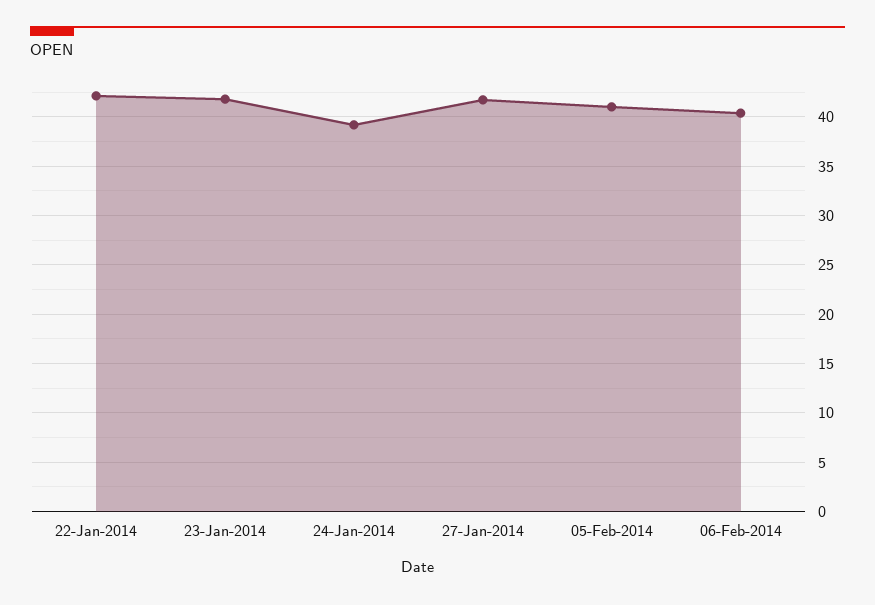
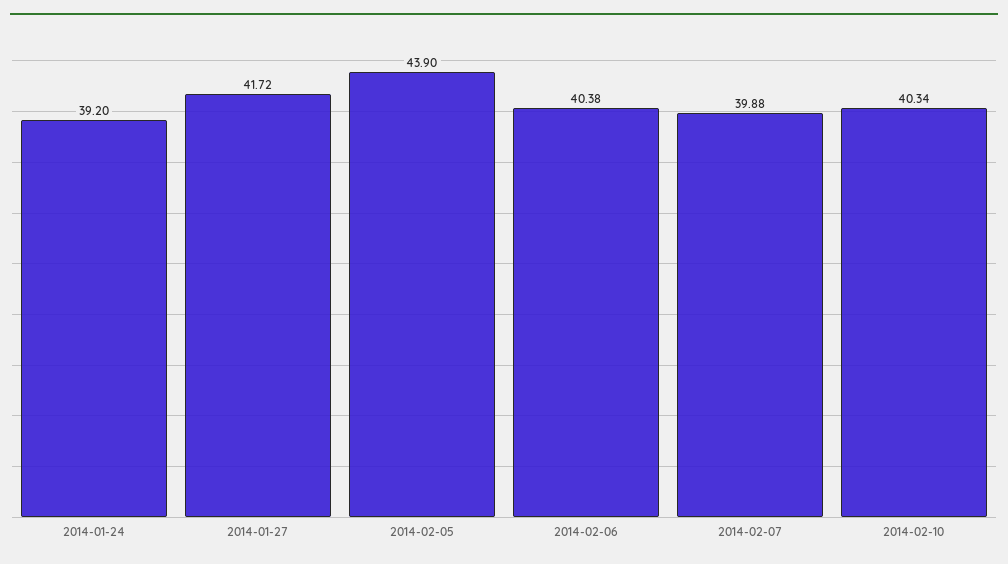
22-Jan-2014: 42 -> none
23-Jan-2014: 42 -> none
05-Feb-2014: 41 -> 43.9
2014-02-07: none -> 39.88
2014-02-10: none -> 40.34

